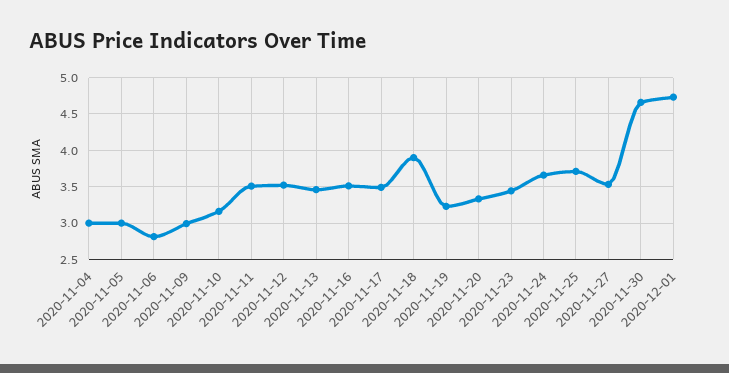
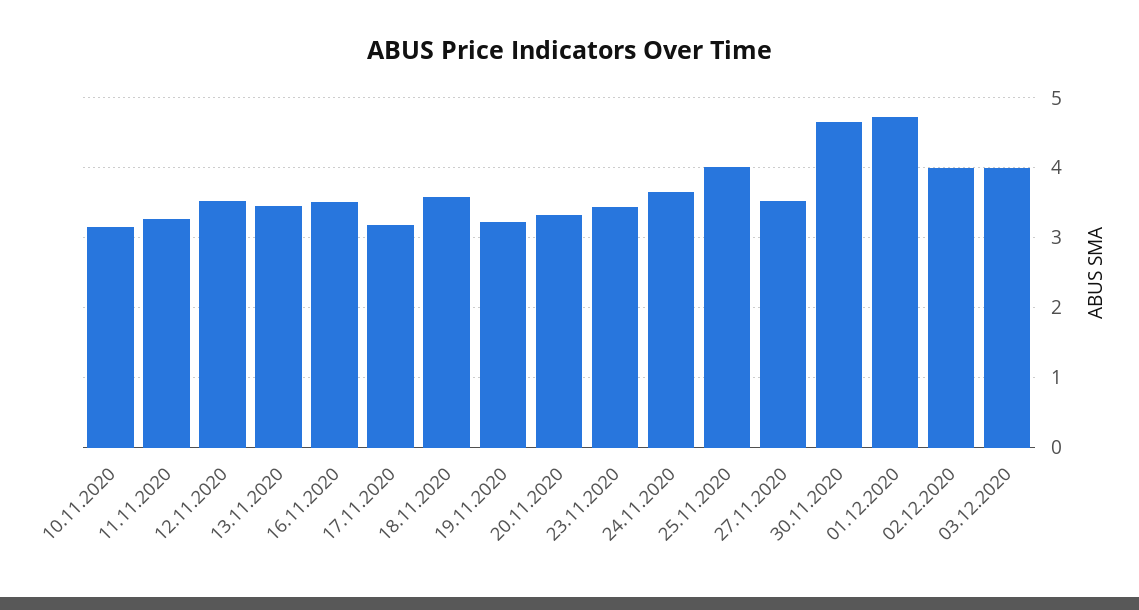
2020-11-04: 3 -> none
2020-11-05: 3 -> none
2020-11-06: 2.8 -> none
2020-11-09: 3 -> none
2020-11-11: 3.5 -> 3.3
2020-11-17: 3.5 -> 3.2
2020-11-18: 3.9 -> 3.6
2020-11-25: 3.7 -> 4
02.12.2020: none -> 4
03.12.2020: none -> 4

